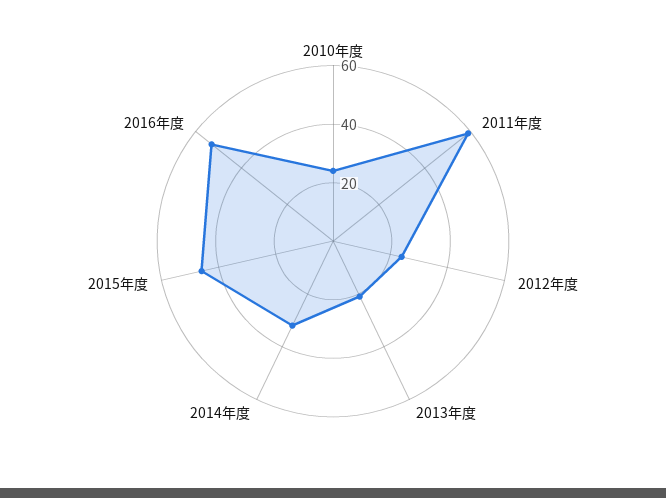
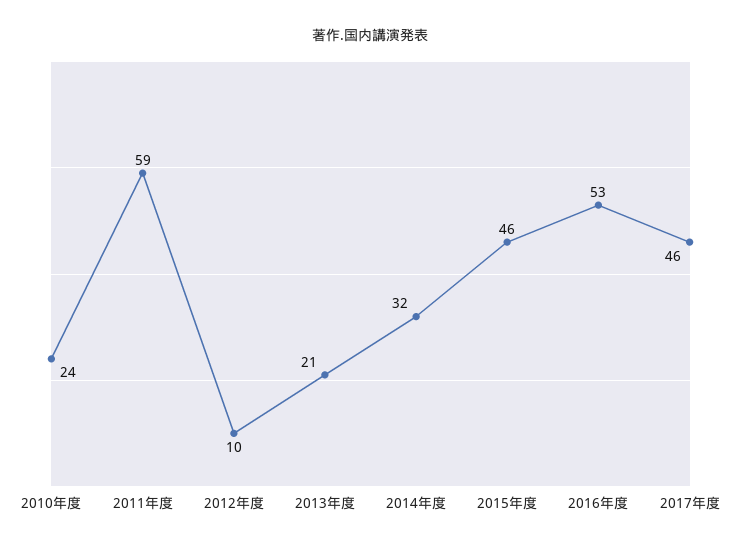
2012年度: 25 -> 10
2017年度: none -> 46

